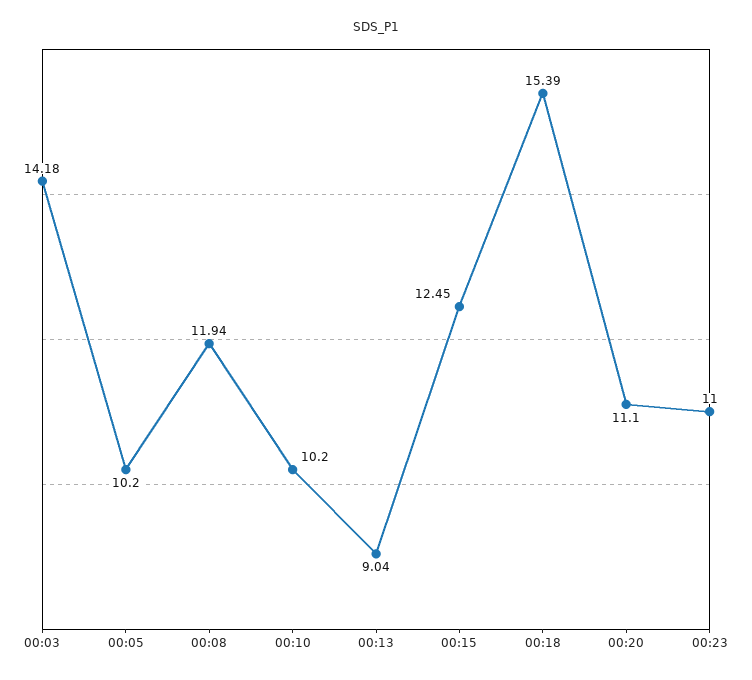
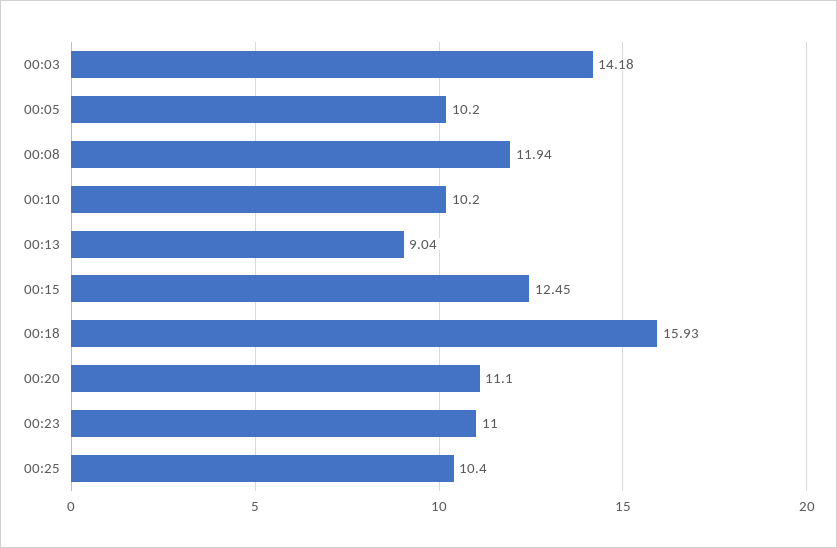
00:18: 15.39 -> 15.93
00:25: none -> 10.4

